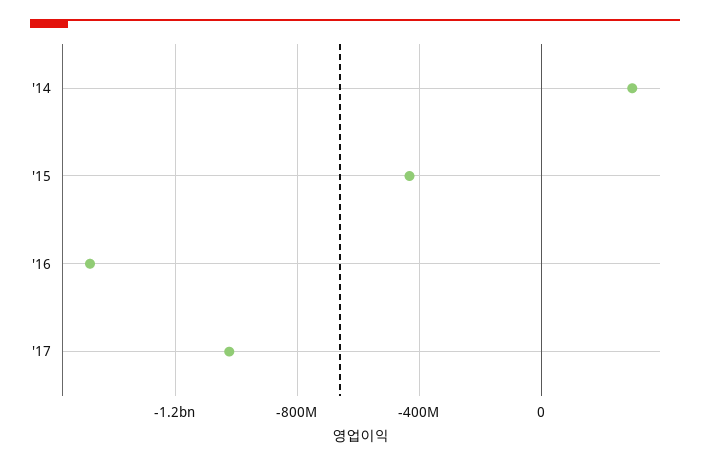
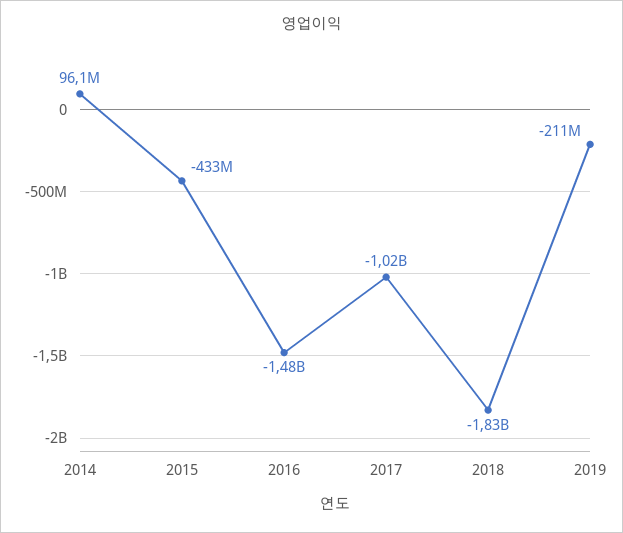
'14: 300000000 -> 96100000
2018: none -> -1830000000
2019: none -> -211000000

